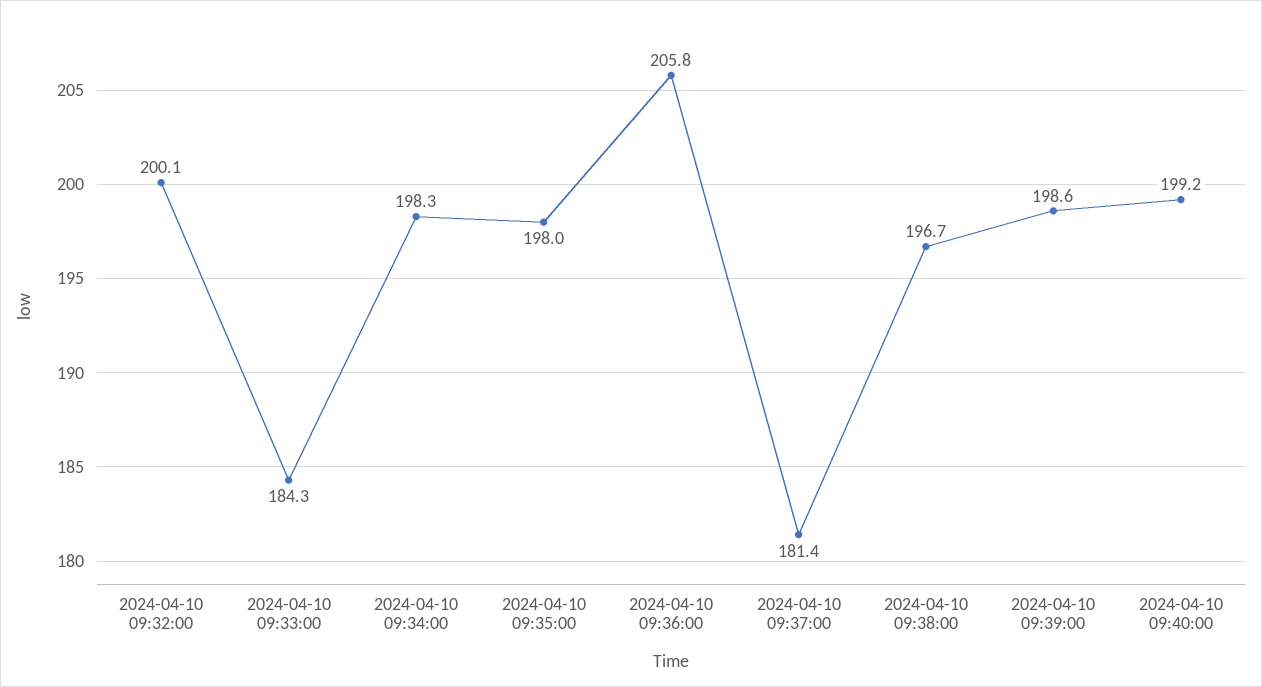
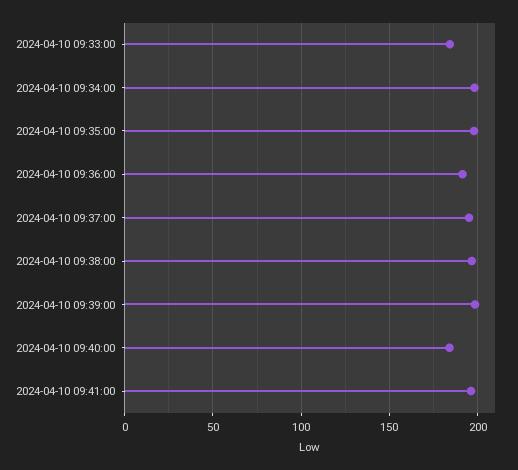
2024-04-10 09:32:00: 200.1 -> none
2024-04-10 09:36:00: 205.8 -> 190
2024-04-10 09:37:00: 181.4 -> 195
2024-04-10 09:40:00: 199.2 -> 185
2024-04-10 09:41:00: none -> 195

